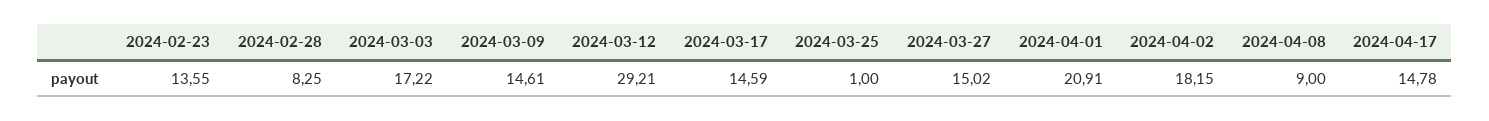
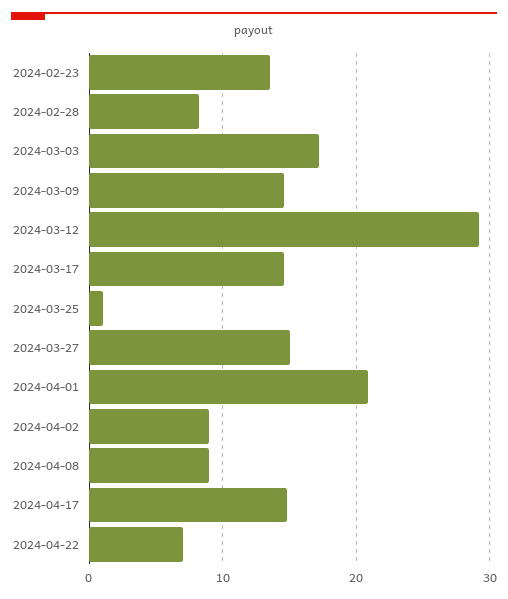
2024-04-02: 18.15 -> 9
2024-04-22: none -> 7

